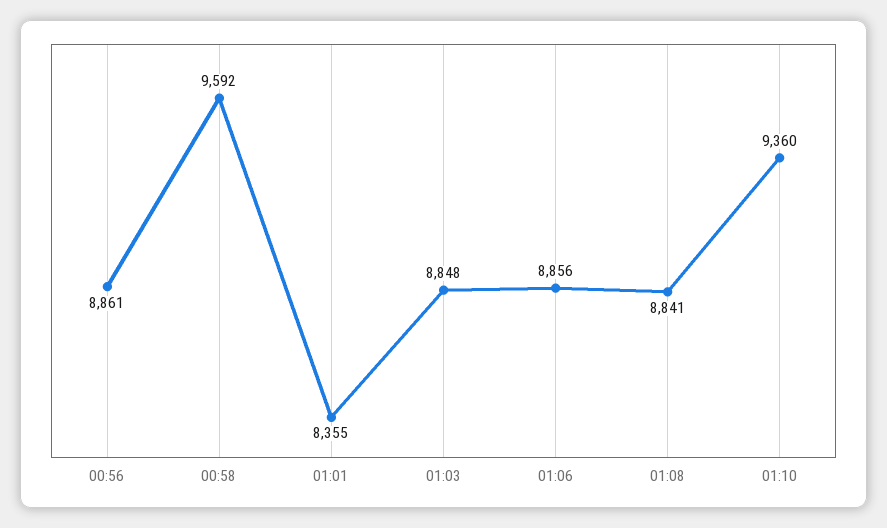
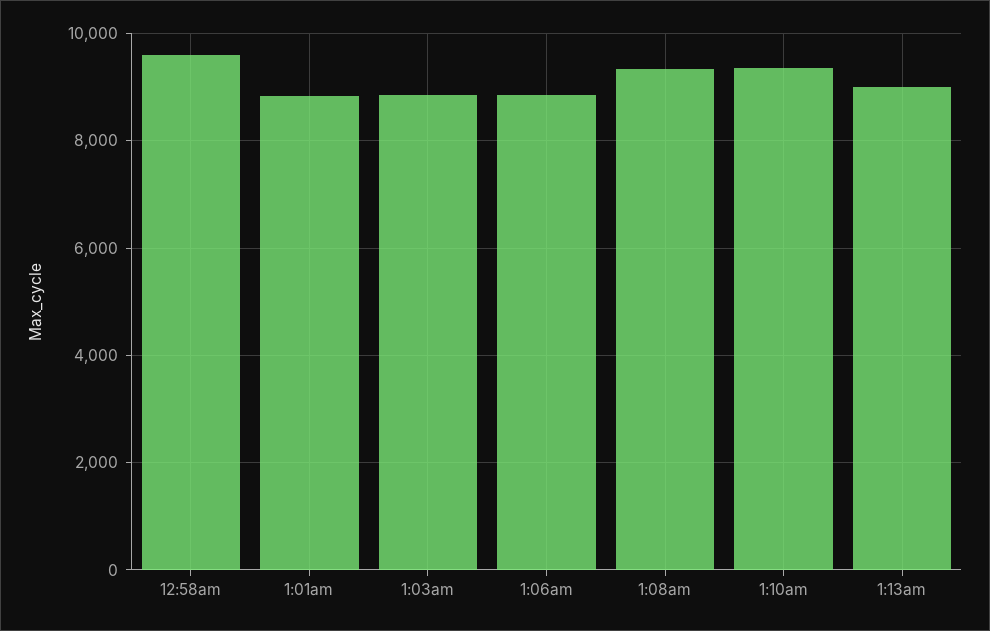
00:56: 8861 -> none
01:01: 8355 -> 8800
01:08: 8841 -> 9400
1:13am: none -> 9000

